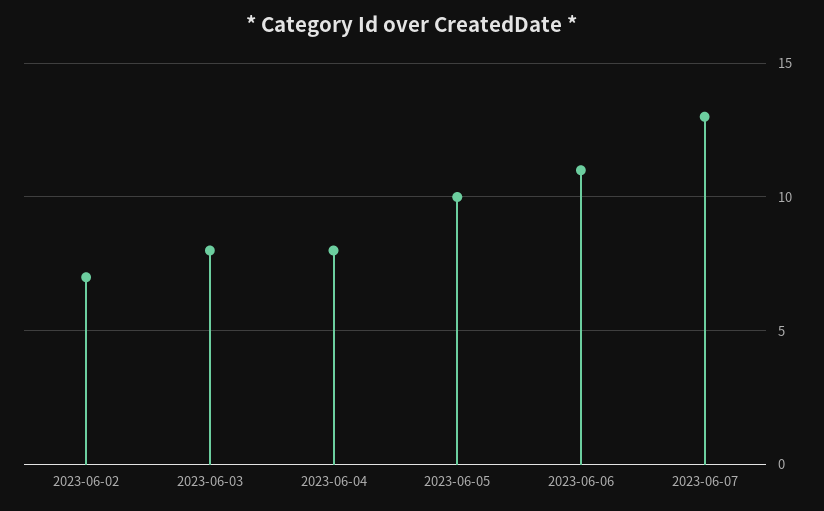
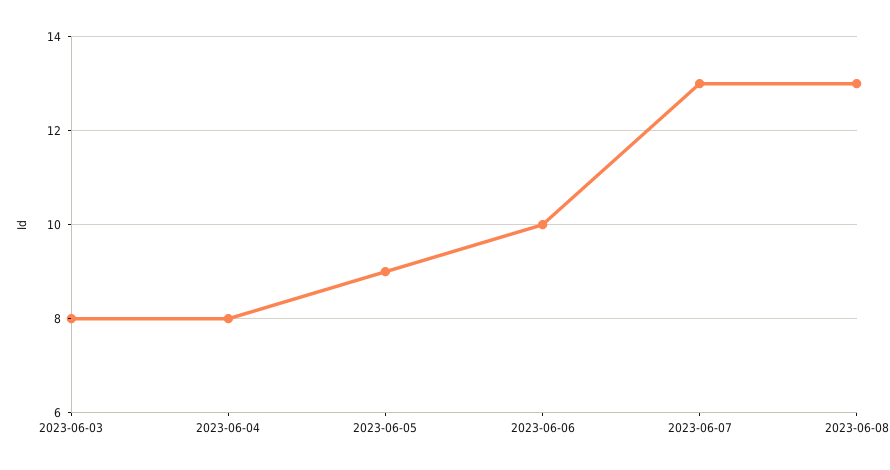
2023-06-02: 7 -> none
2023-06-05: 10 -> 9
2023-06-06: 11 -> 10
2023-06-08: none -> 13

